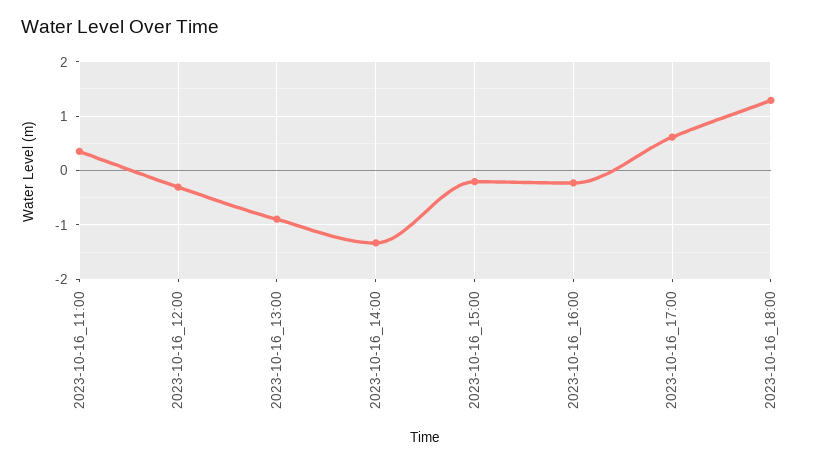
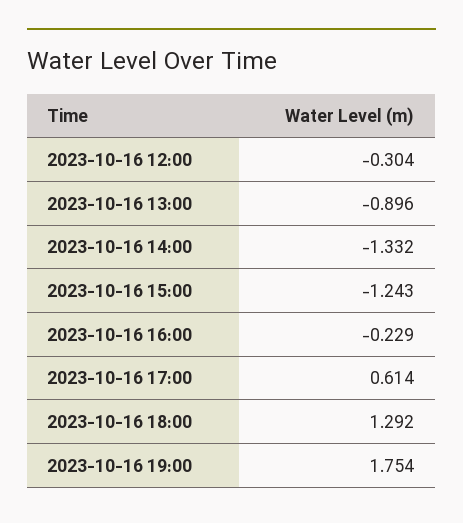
2023-10-16_11:00: 0.4 -> none
2023-10-16_15:00: -0.2 -> -1.243
2023-10-16 19:00: none -> 1.754

